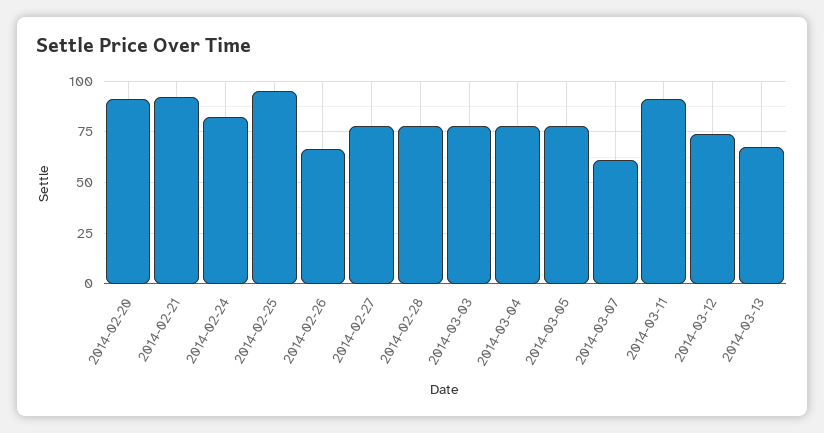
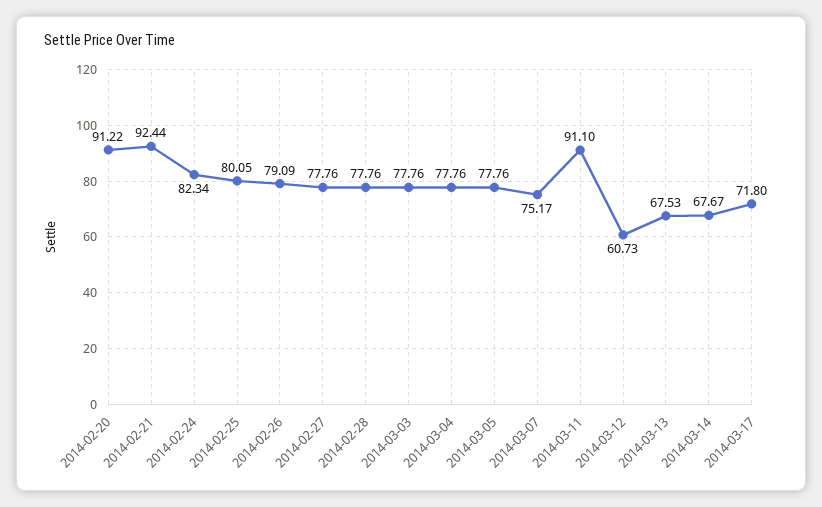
2014-02-25: 95 -> 80.05
2014-02-26: 65 -> 79.09
2014-03-07: 60 -> 75.17
2014-03-12: 75 -> 60.73
2014-03-14: none -> 67.67
2014-03-17: none -> 71.8

